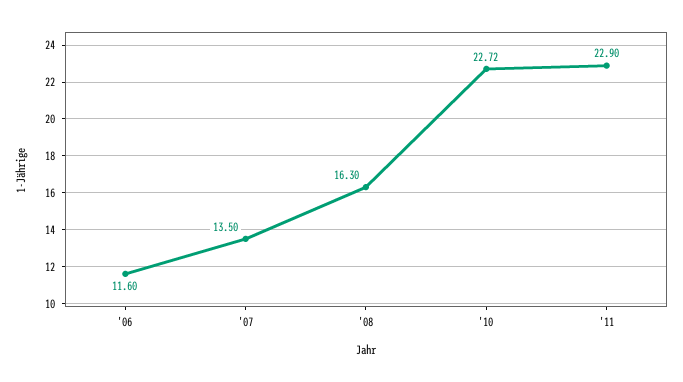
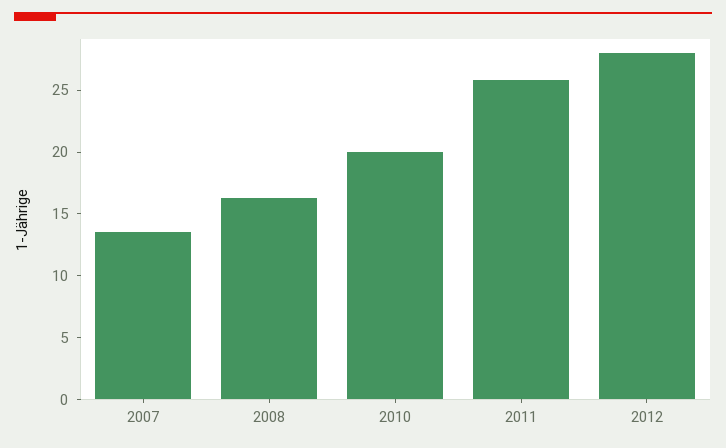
'06: 11.6 -> none
'10: 22.72 -> 20
'11: 22.9 -> 26
2012: none -> 28

